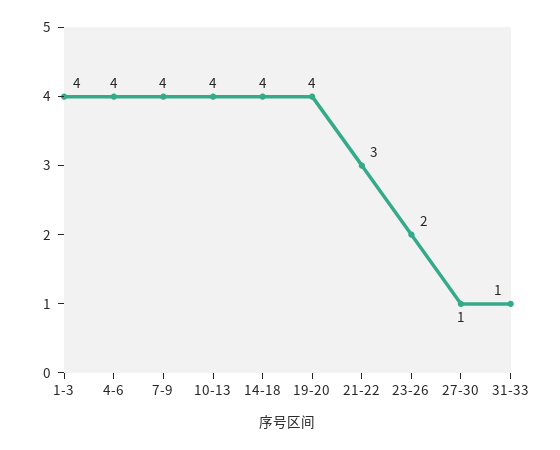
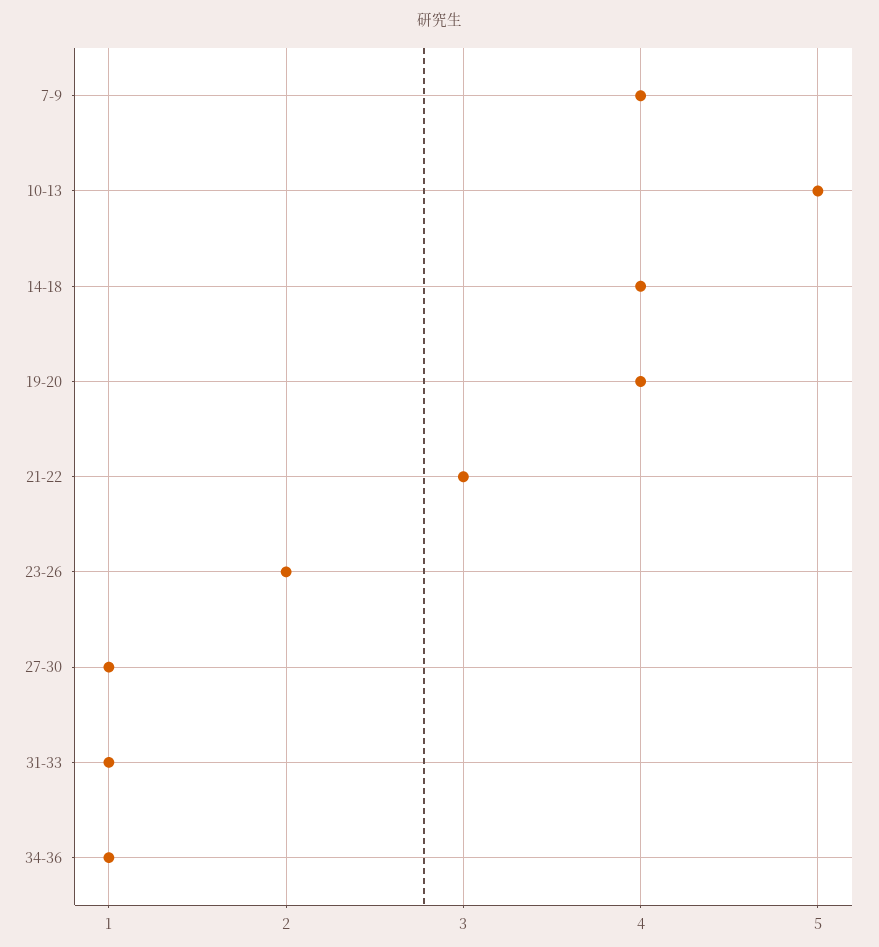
1-3: 4 -> none
4-6: 4 -> none
10-13: 4 -> 5
34-36: none -> 1

